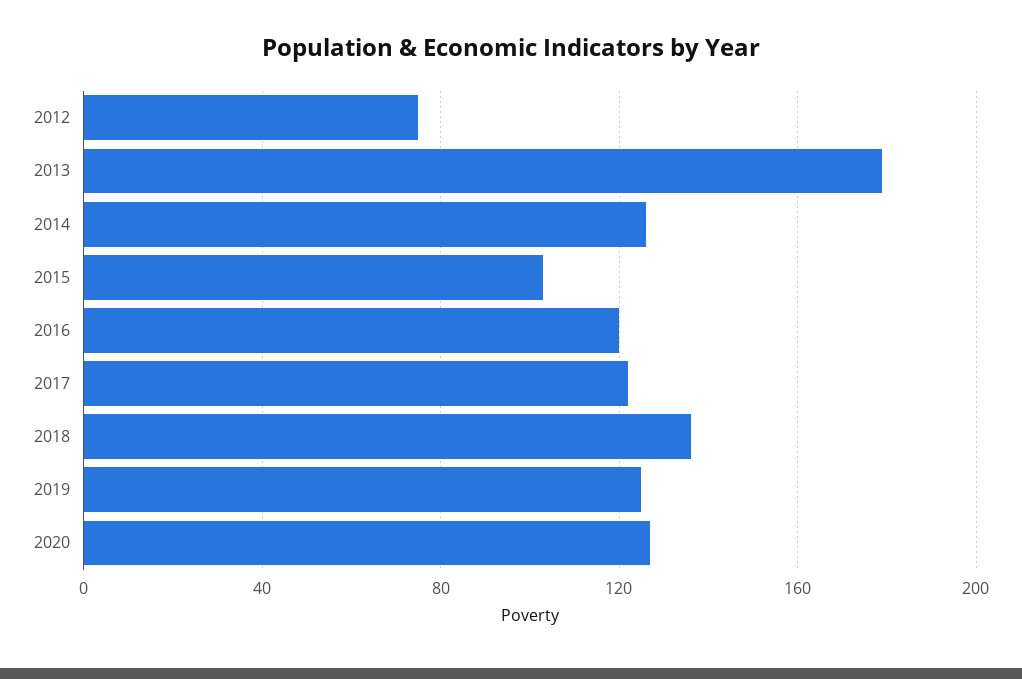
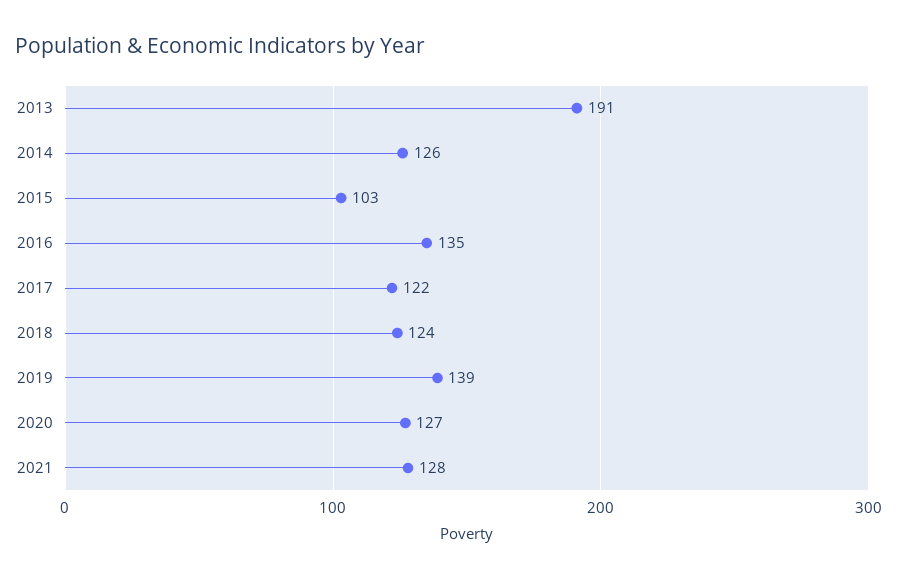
2012: 75 -> none
2013: 180 -> 191
2016: 120 -> 135
2018: 135 -> 124
2019: 125 -> 139
2021: none -> 128

